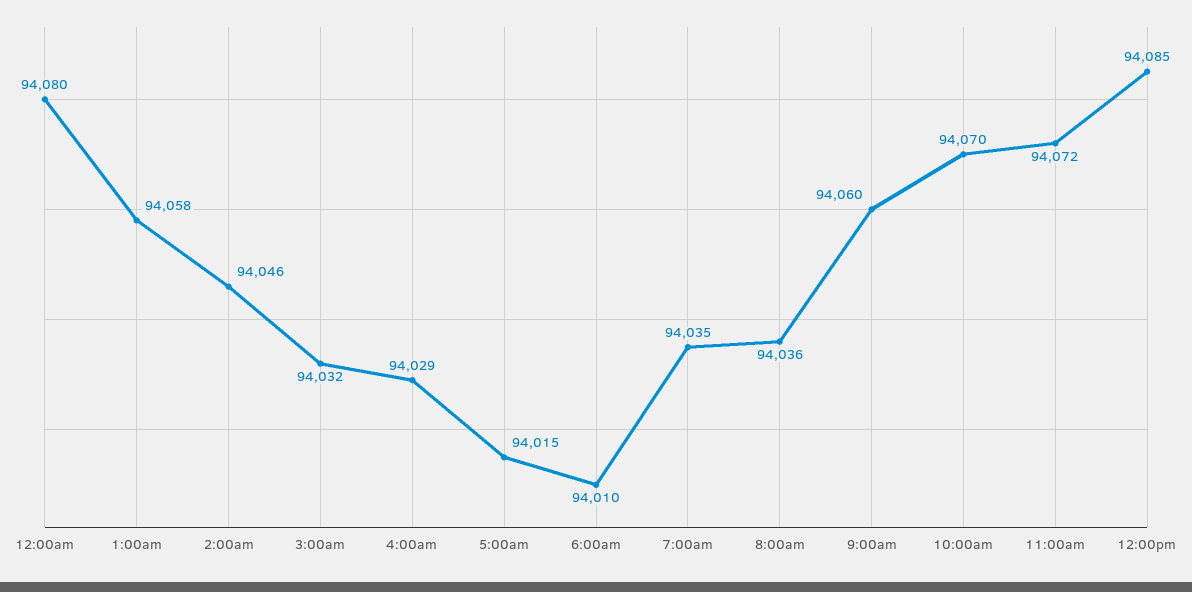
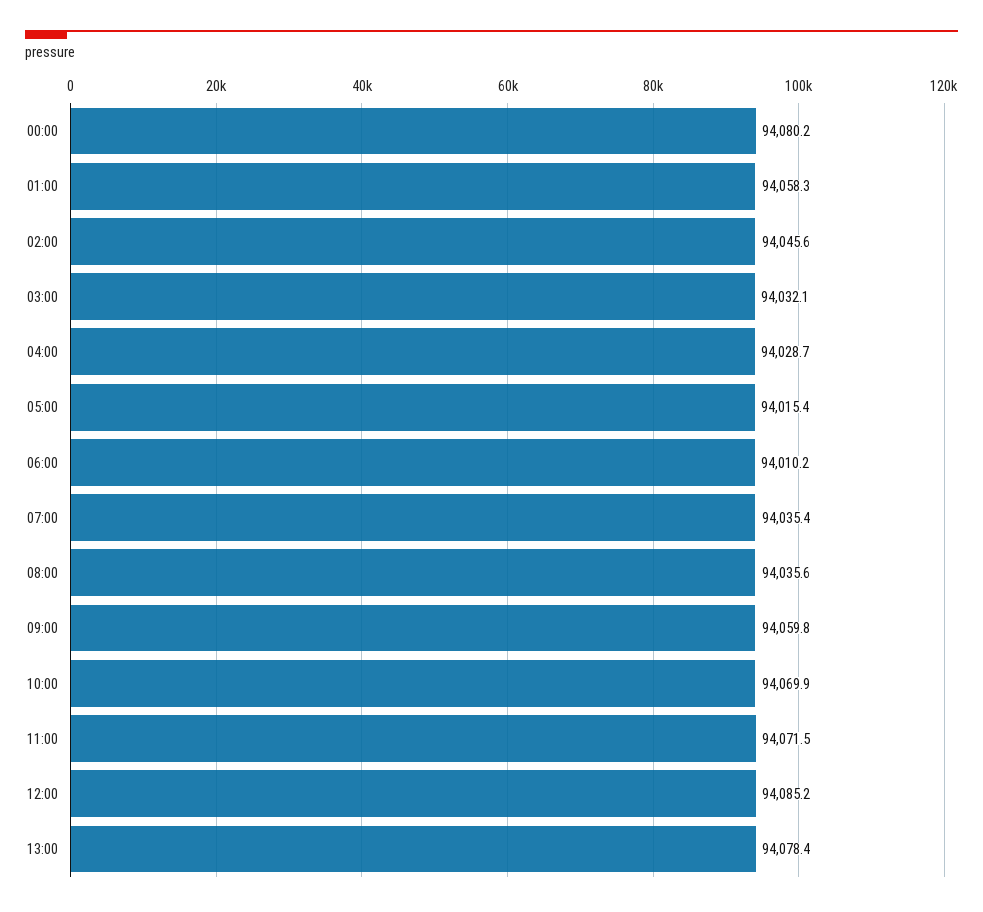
13:00: none -> 94078.4

